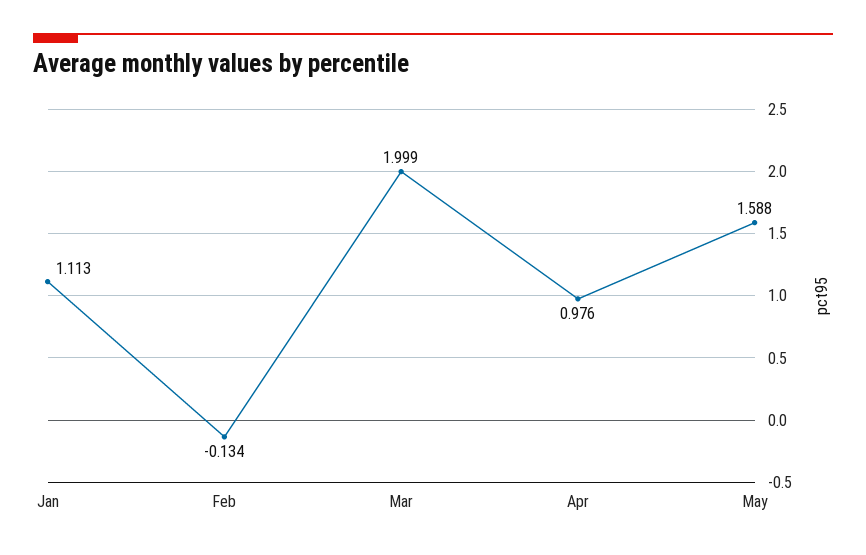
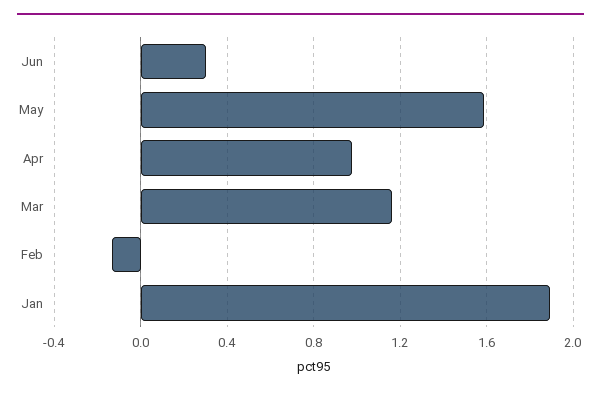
Jan: 1.113 -> 1.9
Mar: 1.999 -> 1.15
Jun: none -> 0.3

